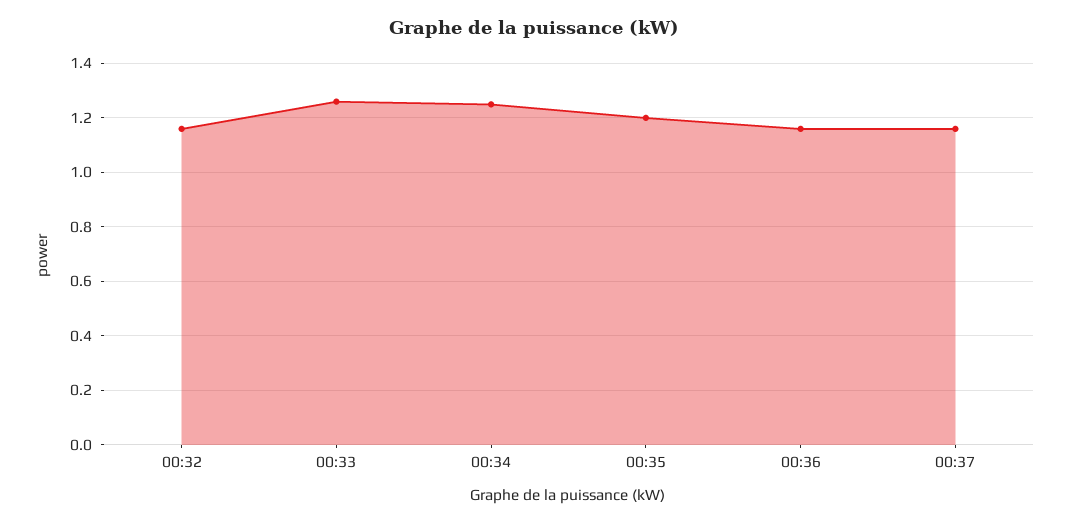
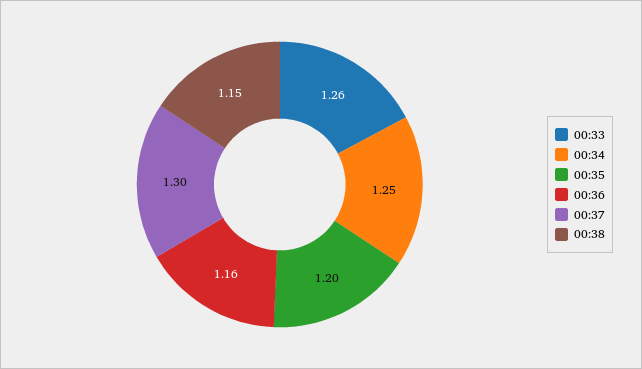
00:32: 1.15 -> none
00:37: 1.15 -> 1.3
00:38: none -> 1.15

